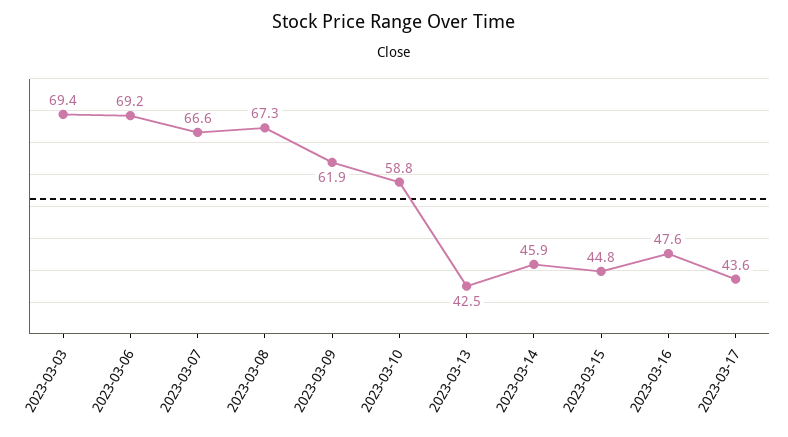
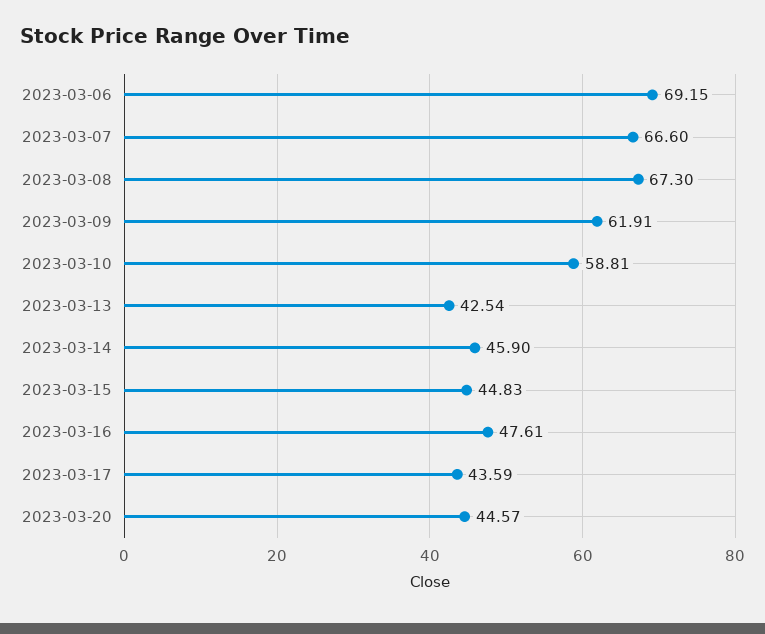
2023-03-03: 69.4 -> none
2023-03-20: none -> 44.57

